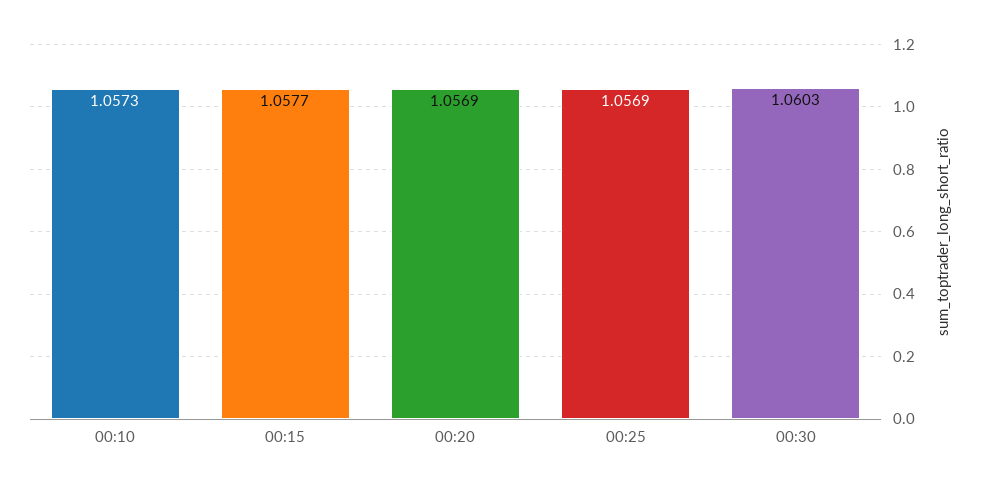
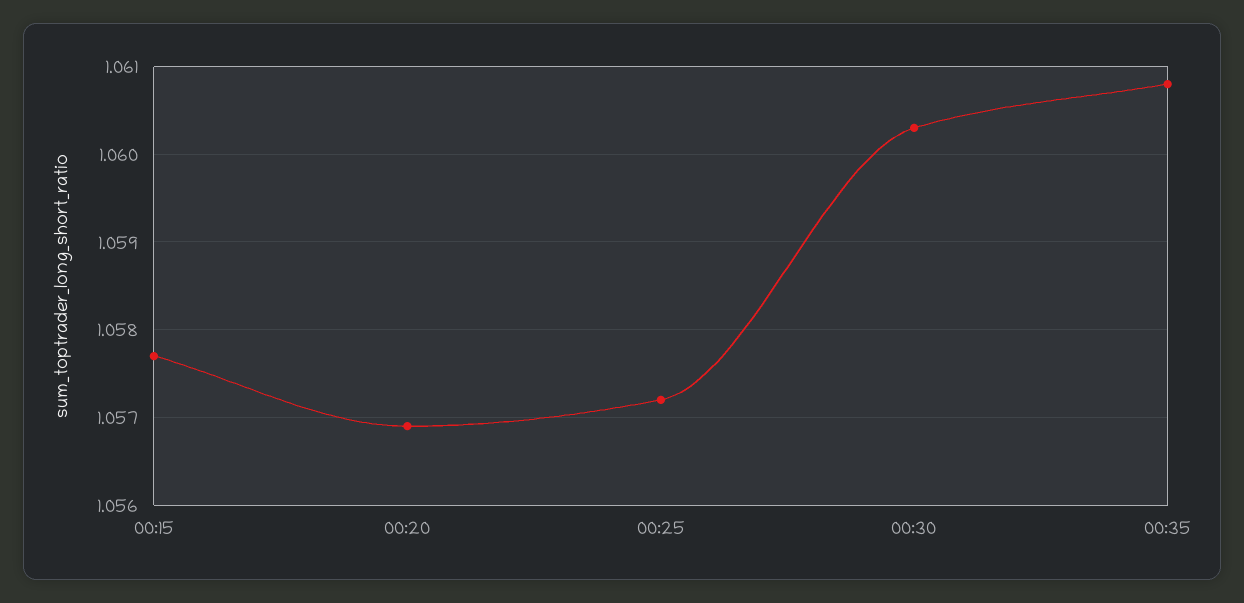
00:10: 1.0573 -> none
00:25: 1.0569 -> 1.0572
00:35: none -> 1.0608

